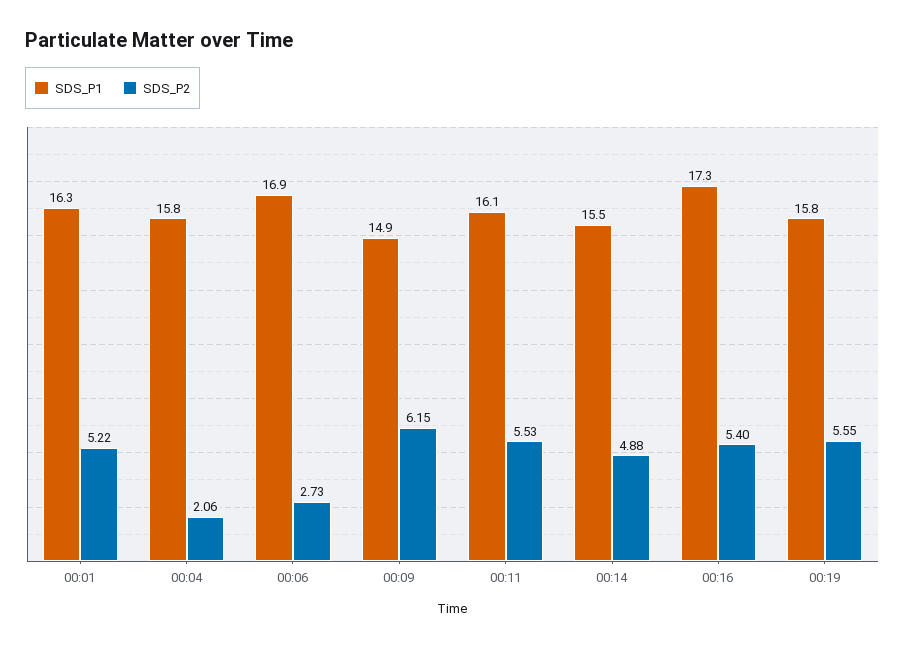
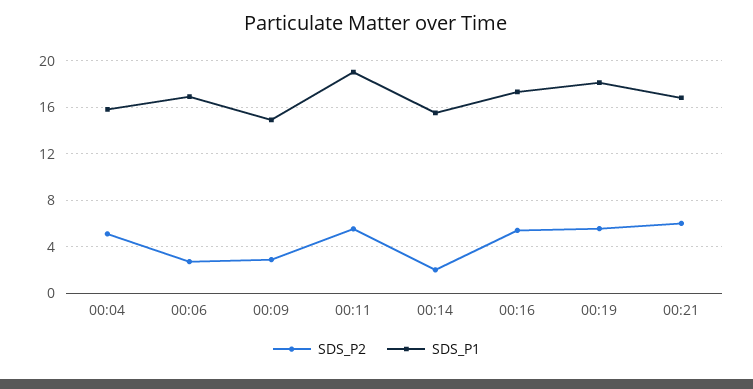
SDS_P1, 00:01: 16.3 -> none
SDS_P2, 00:01: 5.22 -> none
SDS_P2, 00:04: 2.06 -> 5
SDS_P2, 00:09: 6.15 -> 3
SDS_P1, 00:11: 16.1 -> 19
SDS_P2, 00:14: 4.88 -> 2
SDS_P1, 00:19: 15.8 -> 18
SDS_P2, 00:21: none -> 6
SDS_P1, 00:21: none -> 17

